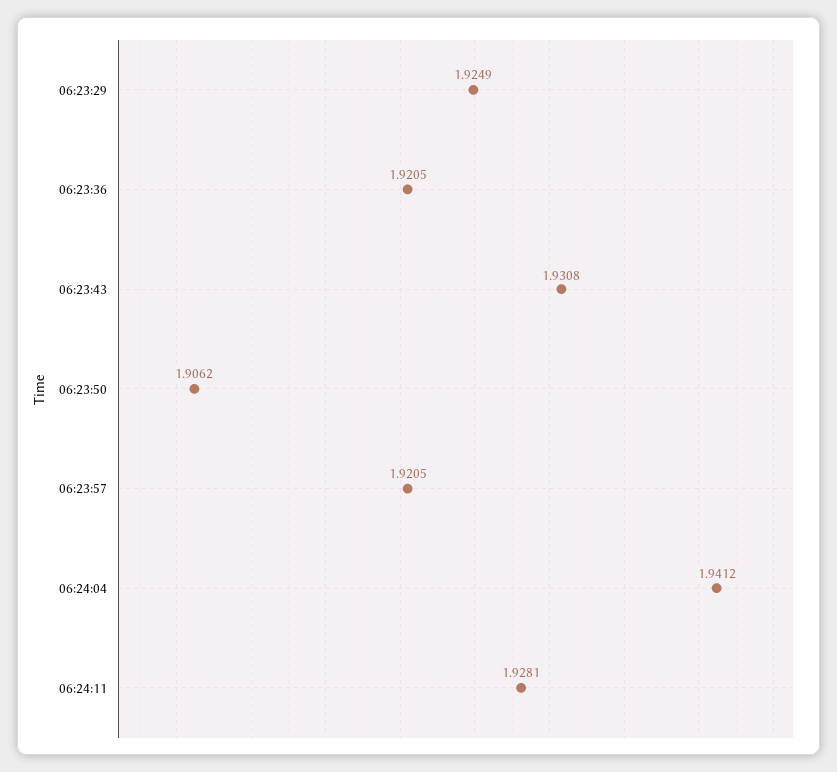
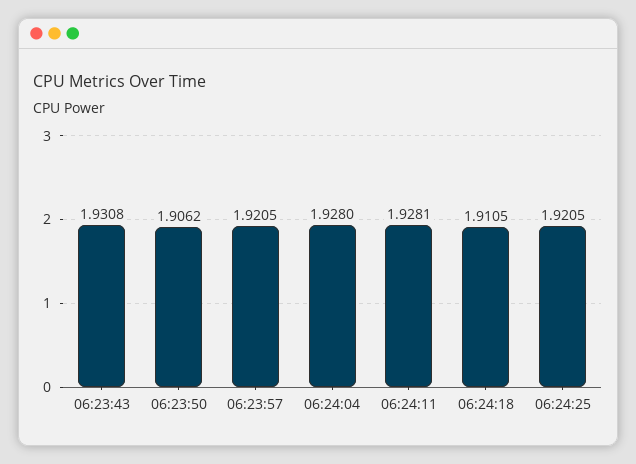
06:23:29: 1.9249 -> none
06:23:36: 1.9205 -> none
06:24:04: 1.9412 -> 1.928
06:24:18: none -> 1.9105
06:24:25: none -> 1.9205

